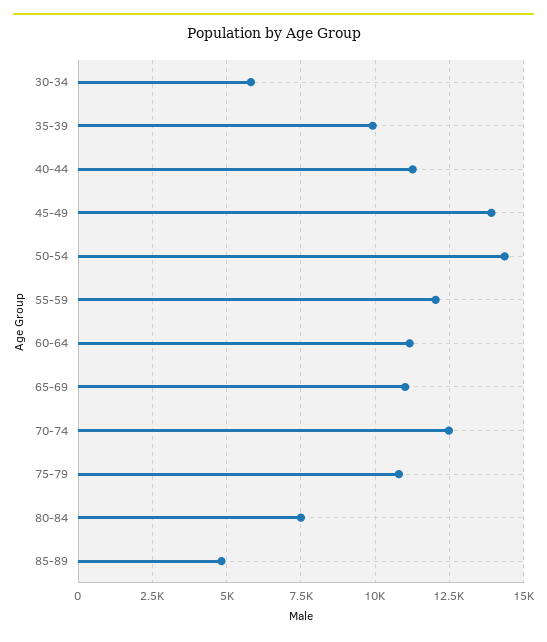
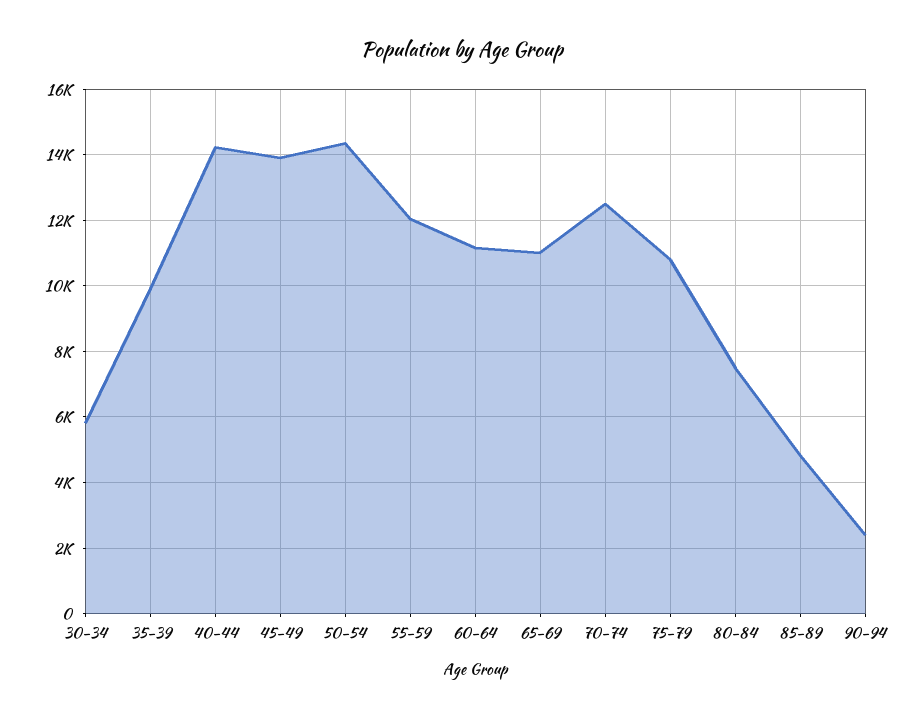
40-44: 11250 -> 14200
90-94: none -> 2400

